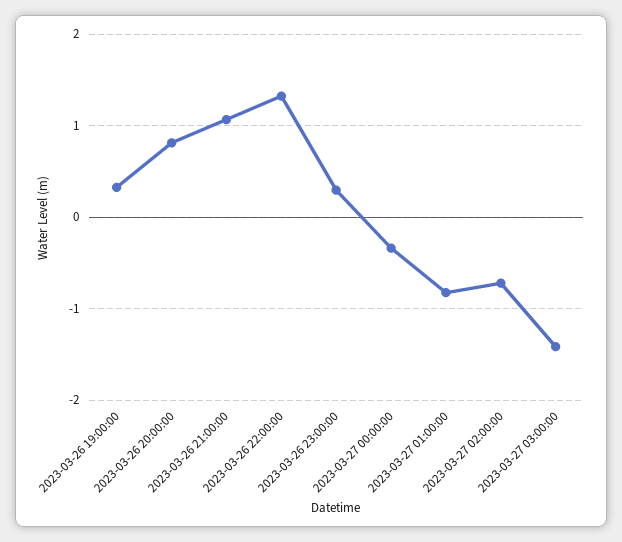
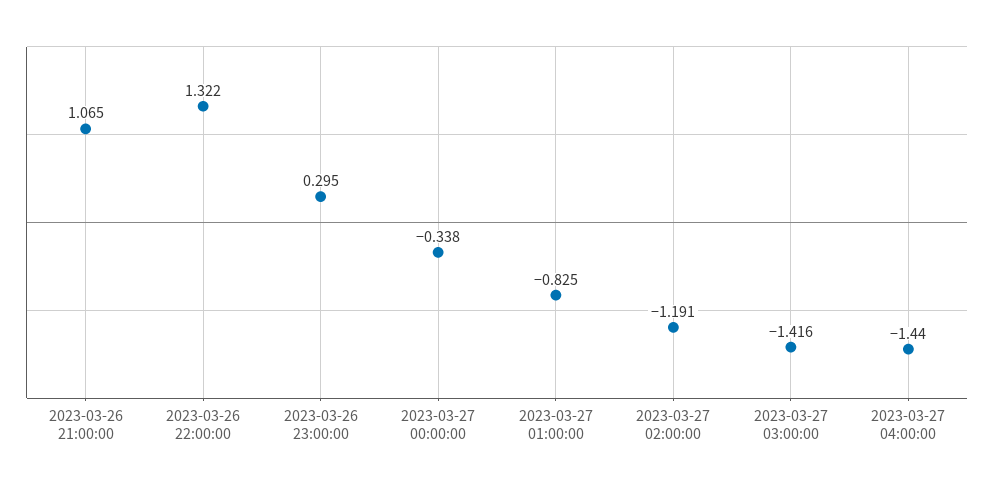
2023-03-26 19:00:00: 0.3 -> none
2023-03-26 20:00:00: 0.8 -> none
2023-03-27 02:00:00: -0.7 -> -1.191
2023-03-27 04:00:00: none -> -1.44

